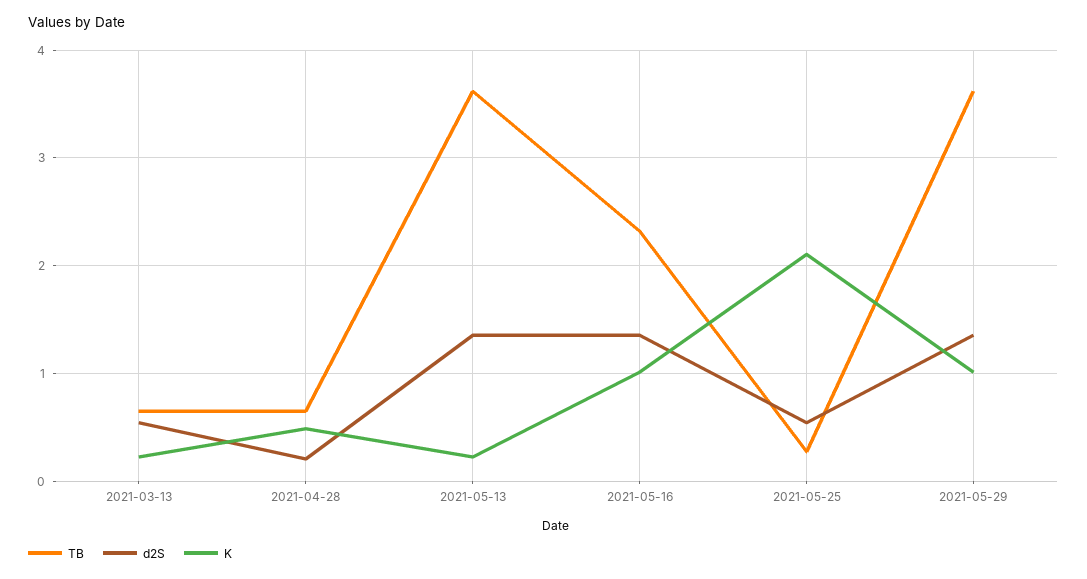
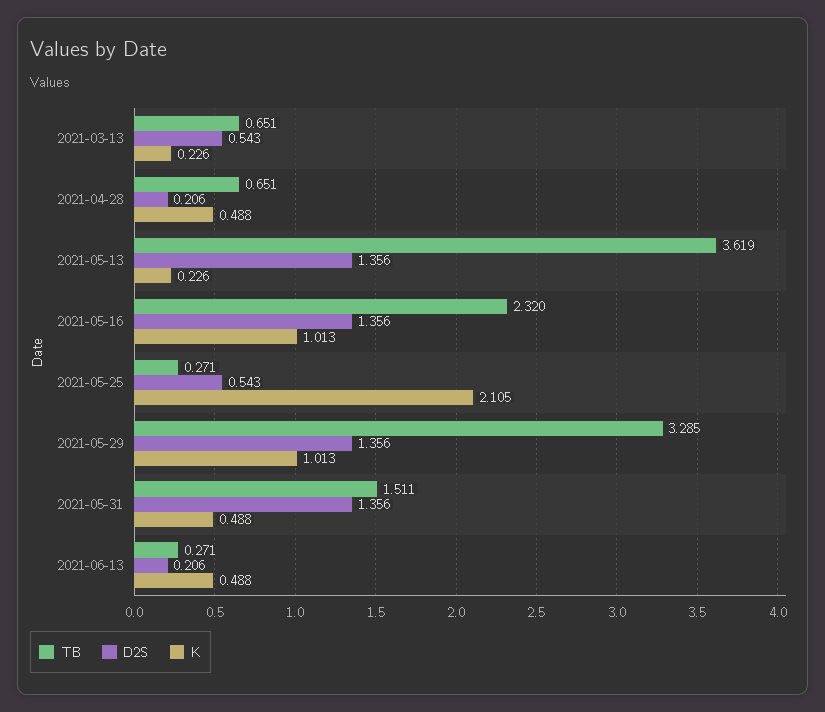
TB, 2021-05-29: 3.6 -> 3.285
TB, 2021-05-31: none -> 1.511
d2S, 2021-05-31: none -> 1.356
K, 2021-05-31: none -> 0.488
TB, 2021-06-13: none -> 0.271
d2S, 2021-06-13: none -> 0.206
K, 2021-06-13: none -> 0.488

